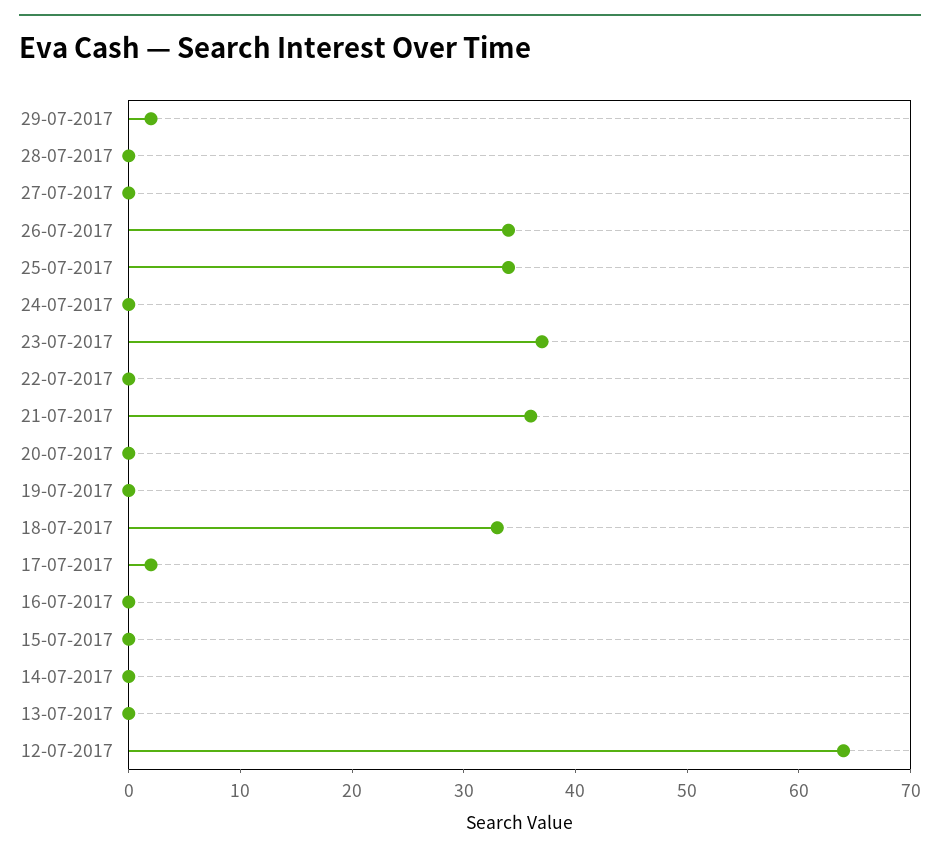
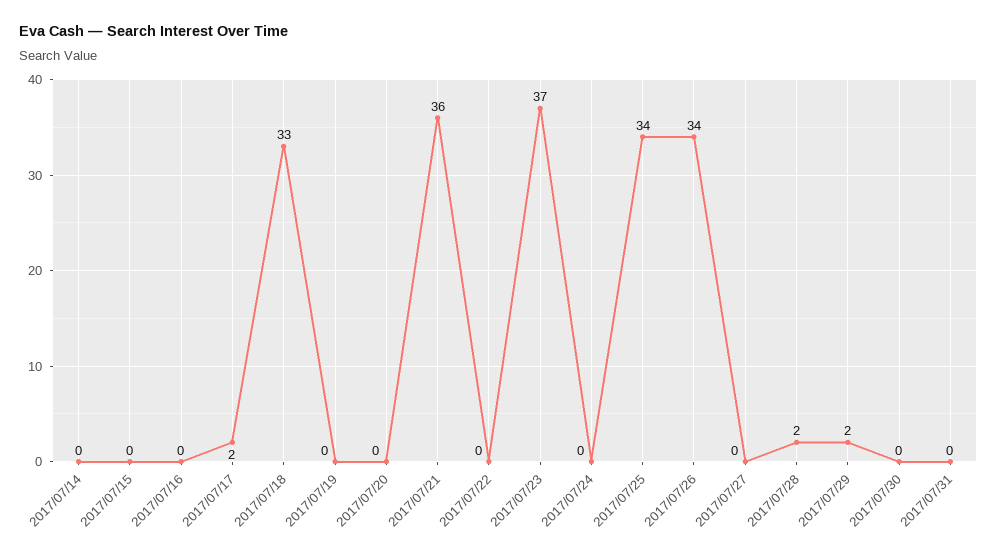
28-07-2017: 0 -> 2
13-07-2017: 0 -> none
12-07-2017: 64 -> none
2017/07/30: none -> 0
2017/07/31: none -> 0

